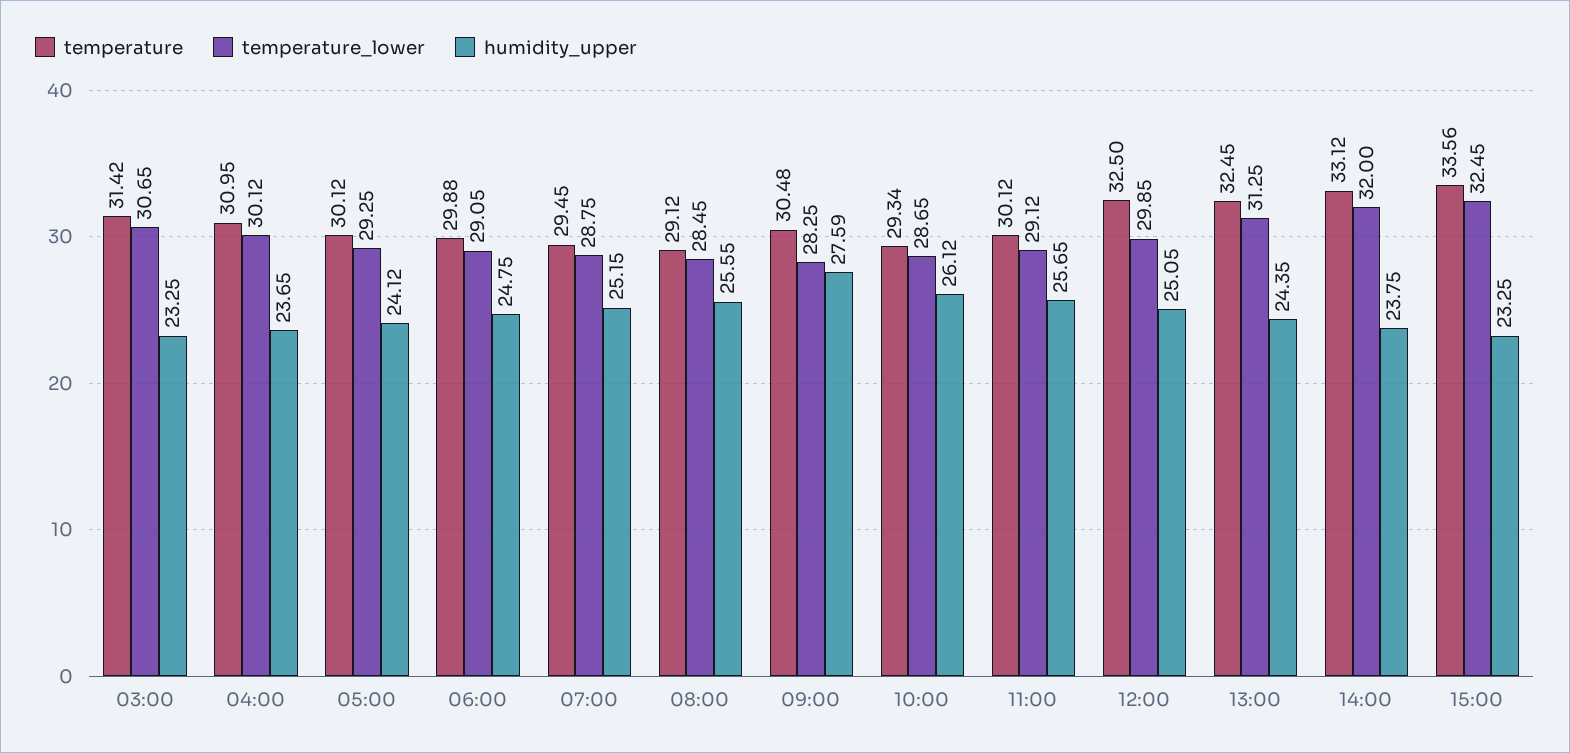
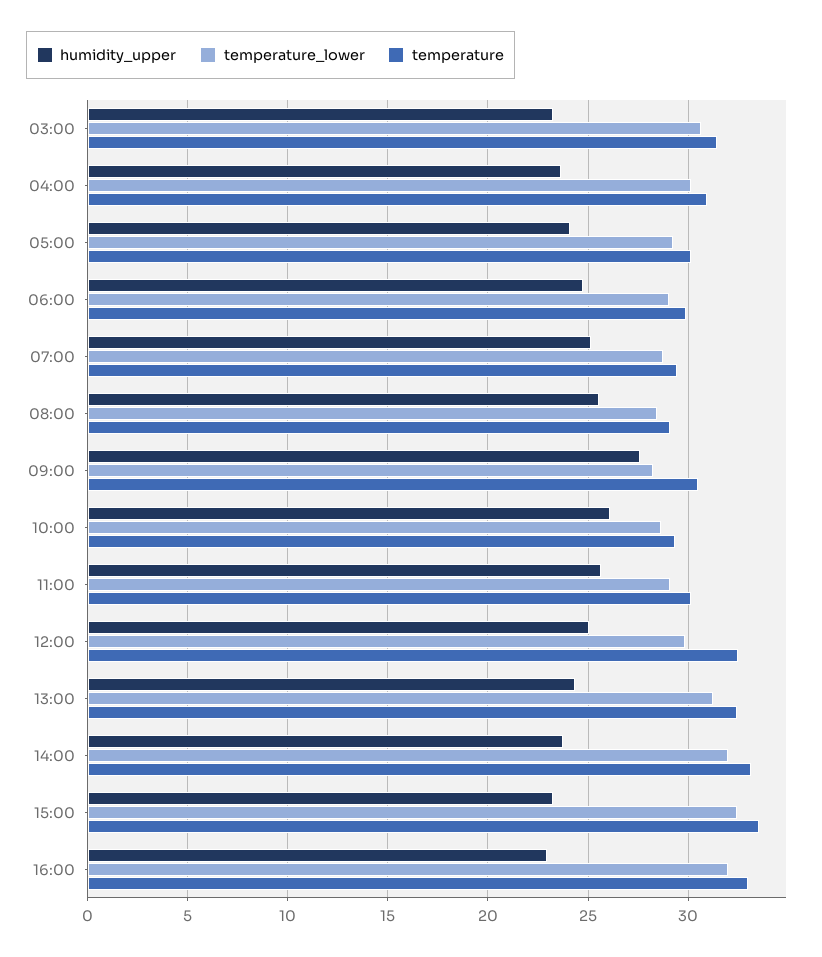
humidity_upper, 16:00: none -> 23
temperature_lower, 16:00: none -> 32
temperature, 16:00: none -> 33

